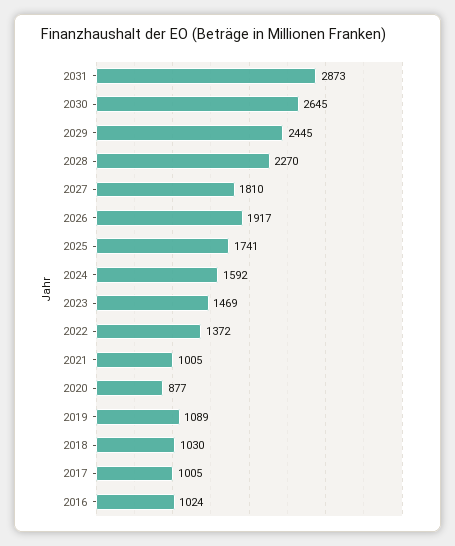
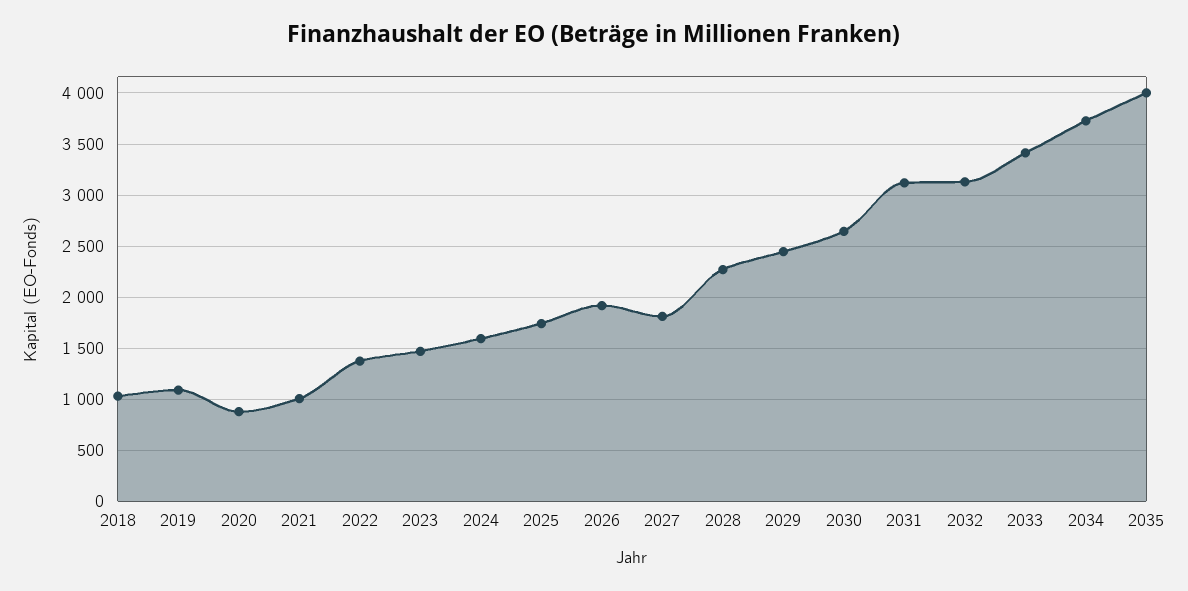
2031: 2873 -> 3100
2017: 1005 -> none
2016: 1024 -> none
2032: none -> 3100
2033: none -> 3400
2034: none -> 3700
2035: none -> 4000

